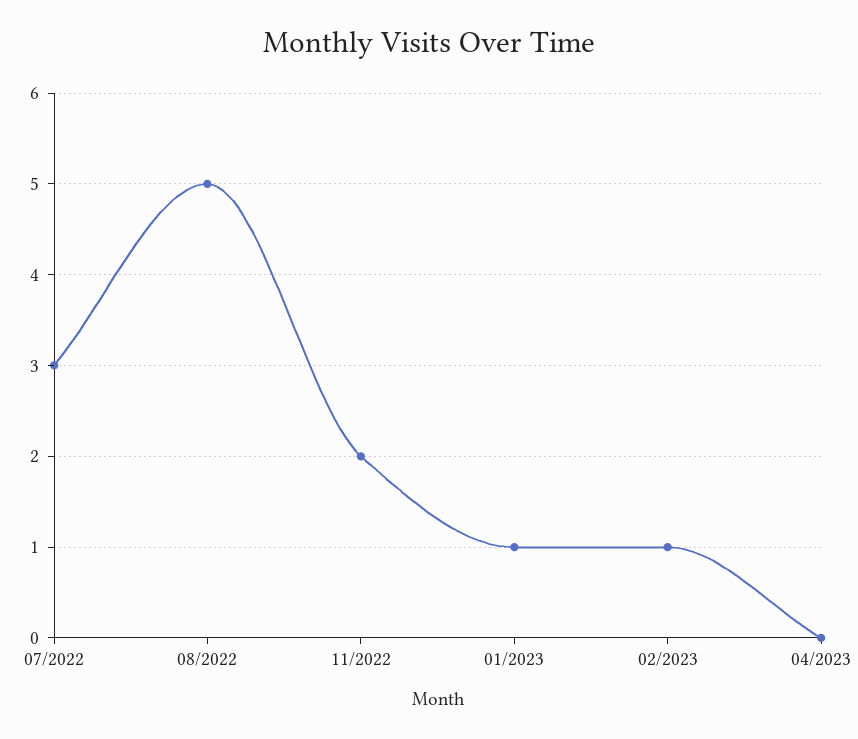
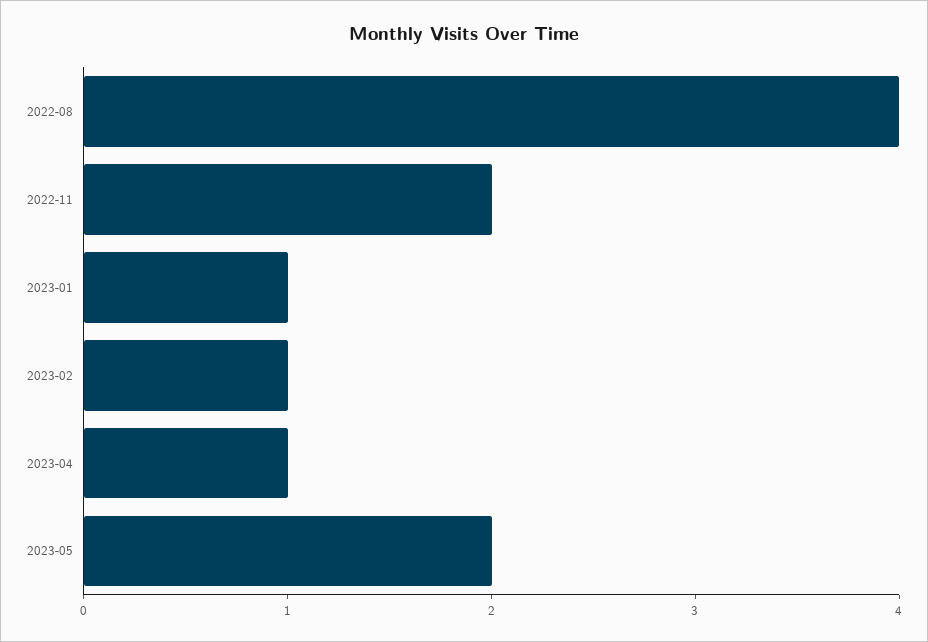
07/2022: 3 -> none
08/2022: 5 -> 4
04/2023: 0 -> 1
2023-05: none -> 2

